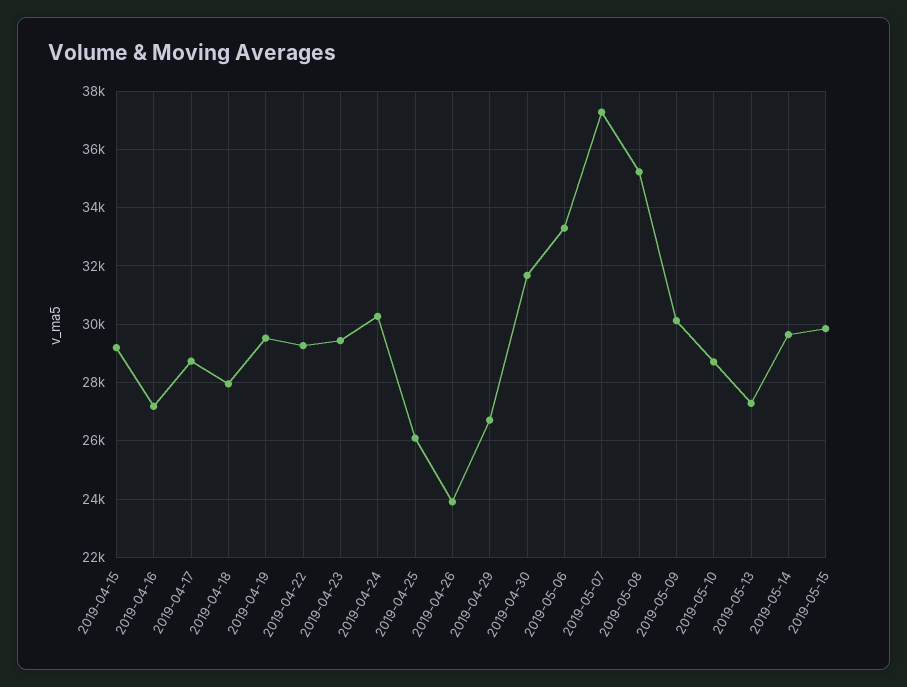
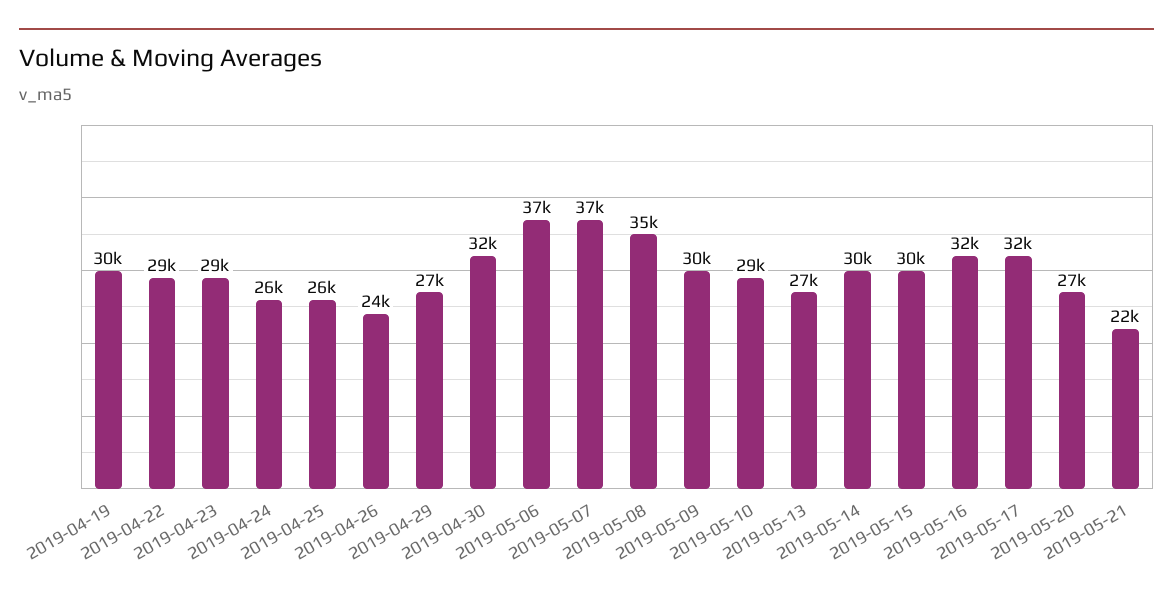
2019-04-15: 29250 -> none
2019-04-16: 27250 -> none
2019-04-17: 28750 -> none
2019-04-18: 28000 -> none
2019-04-24: 30250 -> 26000
2019-05-06: 33250 -> 37000
2019-05-16: none -> 32000
2019-05-17: none -> 32000
2019-05-20: none -> 27000
2019-05-21: none -> 22000

